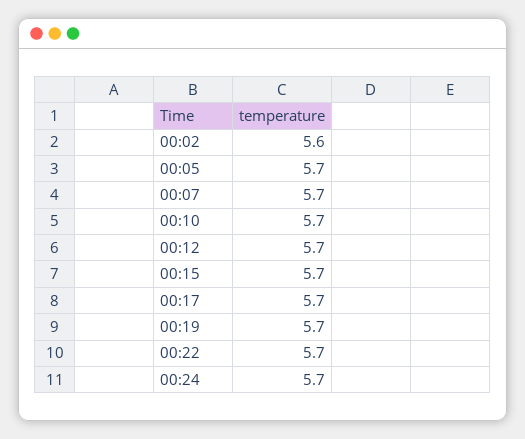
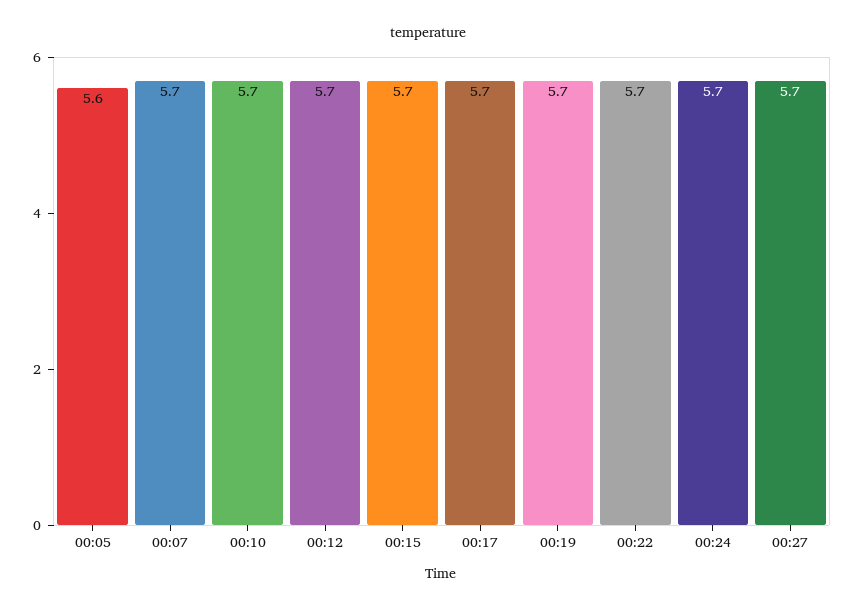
00:02: 5.6 -> none
00:05: 5.7 -> 5.6
00:27: none -> 5.7

